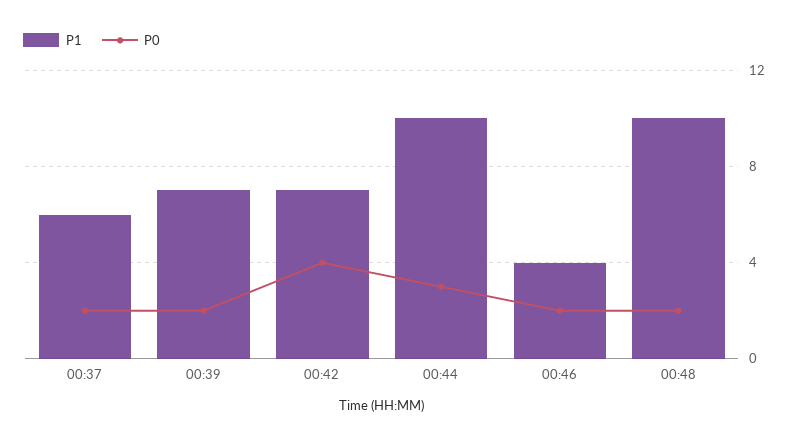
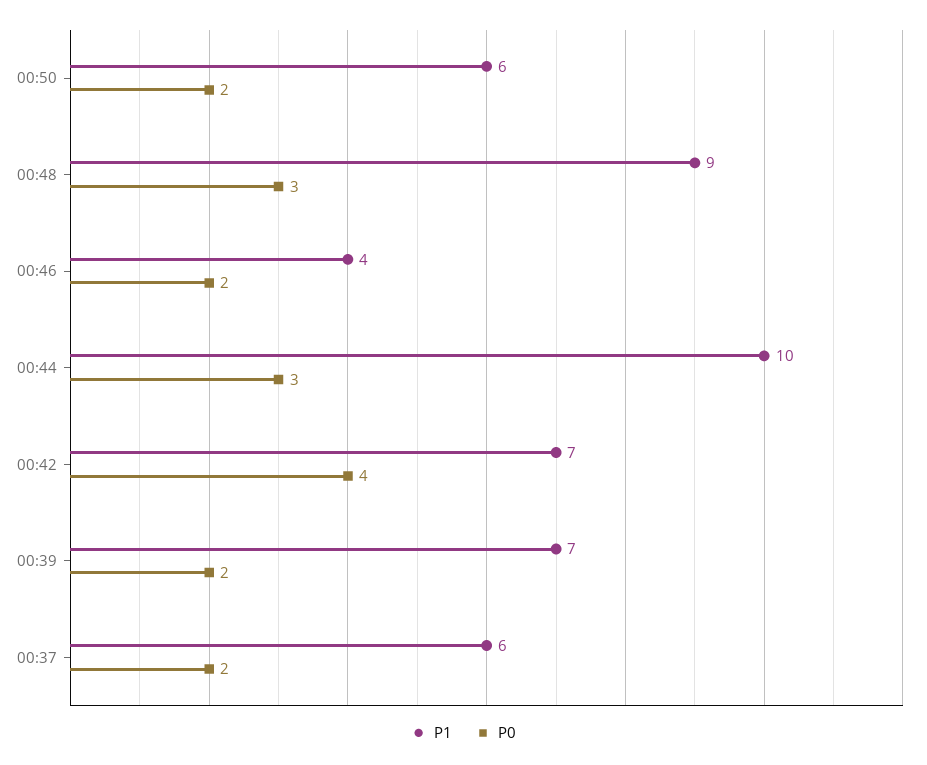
P1, 00:48: 10 -> 9
P0, 00:48: 2 -> 3
P1, 00:50: none -> 6
P0, 00:50: none -> 2

